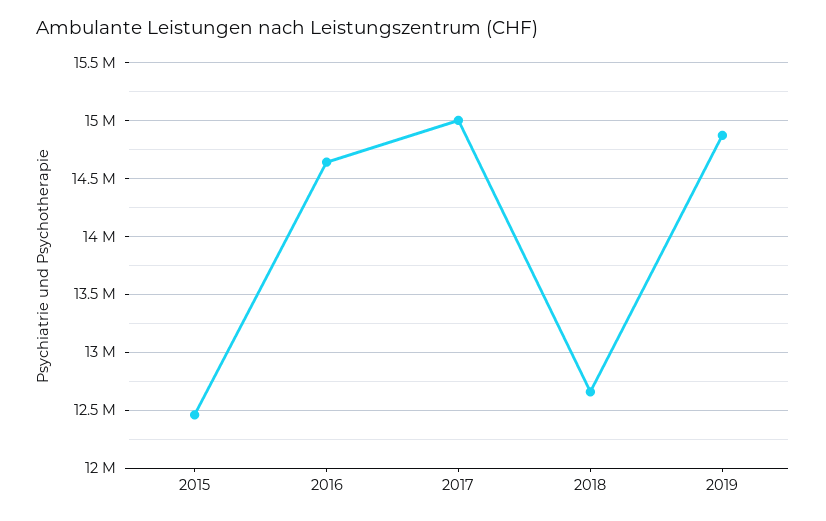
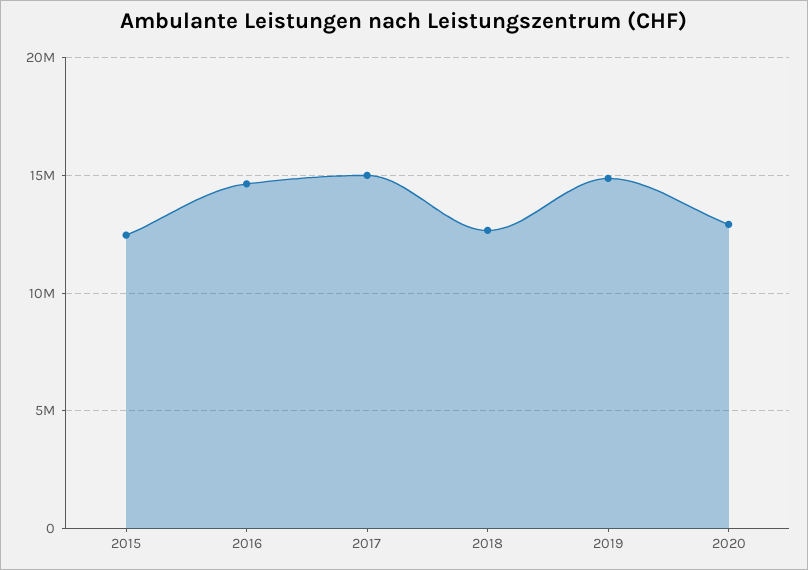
2020: none -> 13000000

